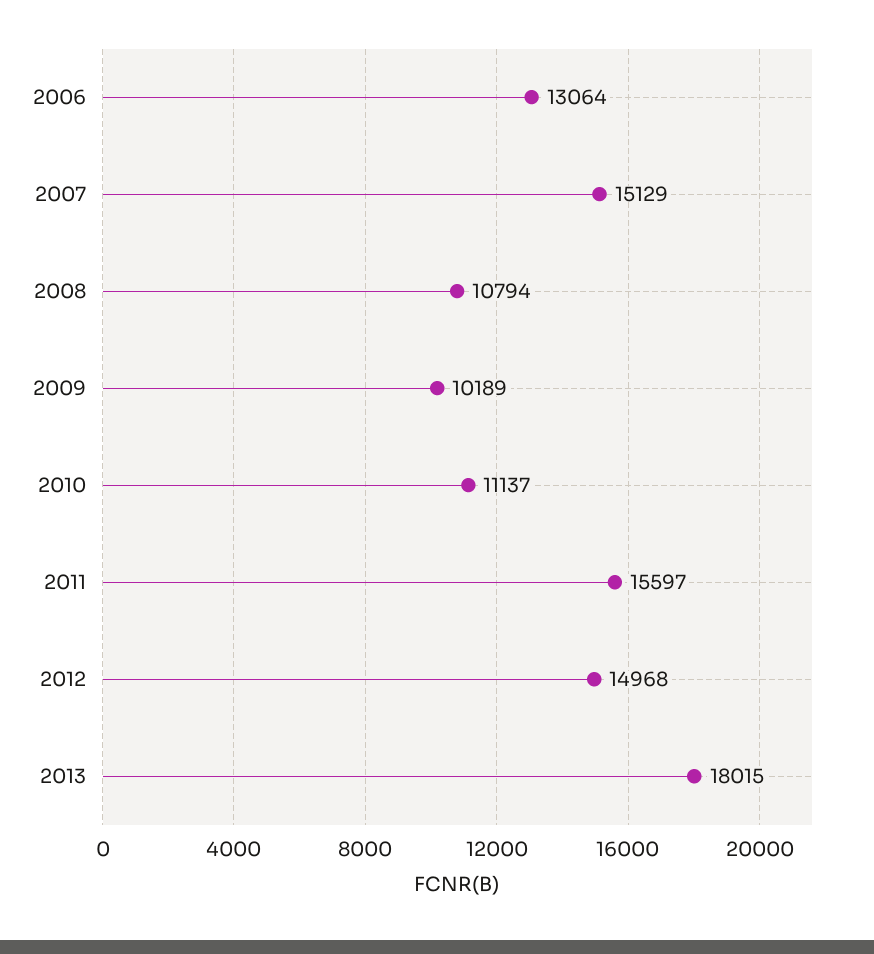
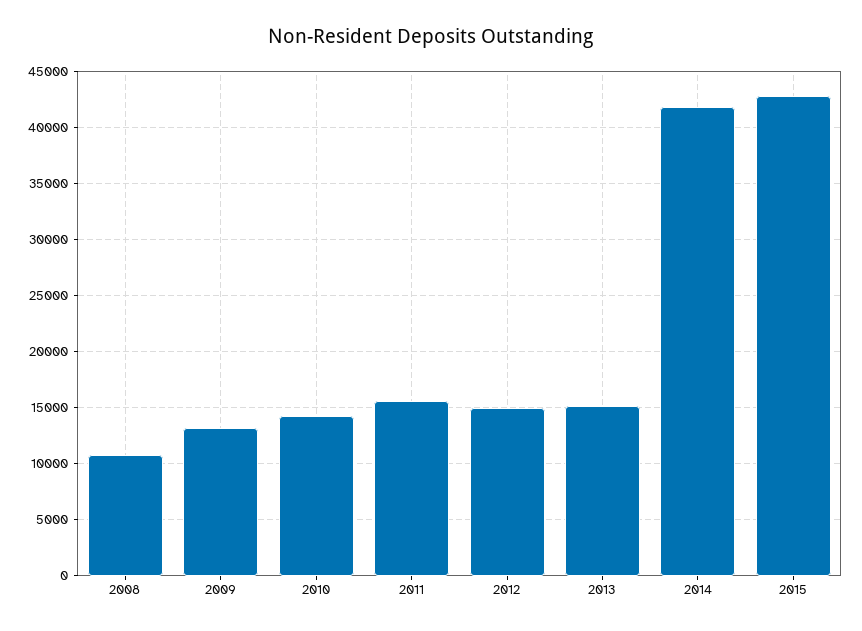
2006: 13064 -> none
2007: 15129 -> none
2009: 10189 -> 13000
2010: 11137 -> 14000
2013: 18015 -> 15000
2014: none -> 42000
2015: none -> 43000

